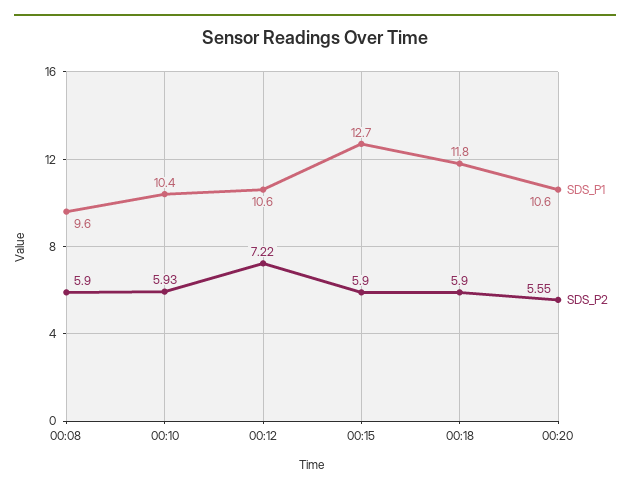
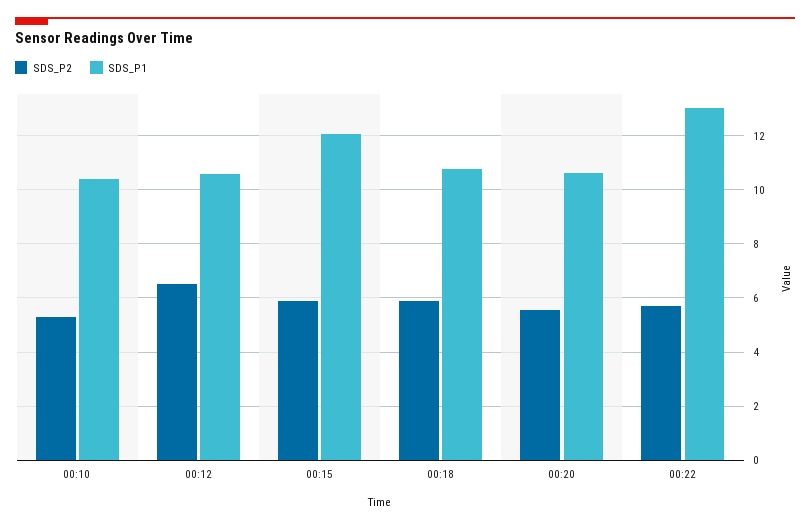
SDS_P1, 00:08: 9.6 -> none
SDS_P2, 00:08: 5.9 -> none
SDS_P2, 00:10: 5.93 -> 5.25
SDS_P2, 00:12: 7.22 -> 6.5
SDS_P1, 00:15: 12.7 -> 12
SDS_P1, 00:18: 11.8 -> 10.75
SDS_P2, 00:22: none -> 5.75
SDS_P1, 00:22: none -> 13

